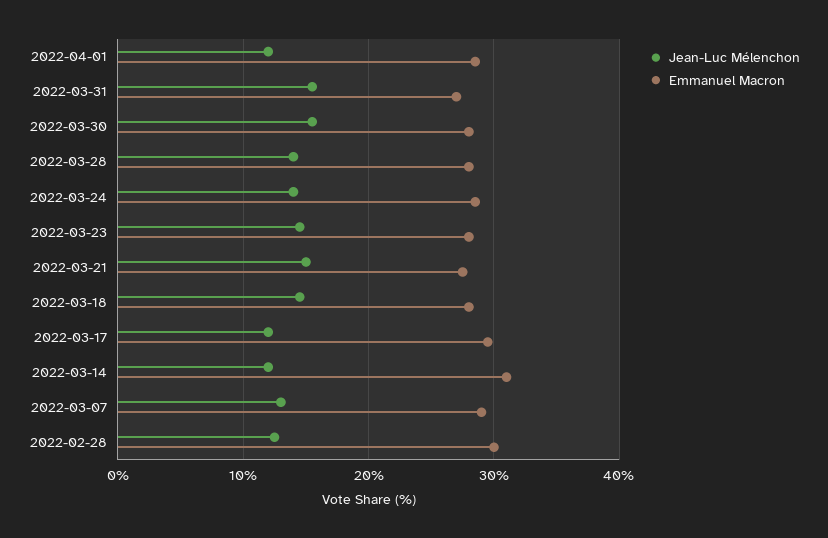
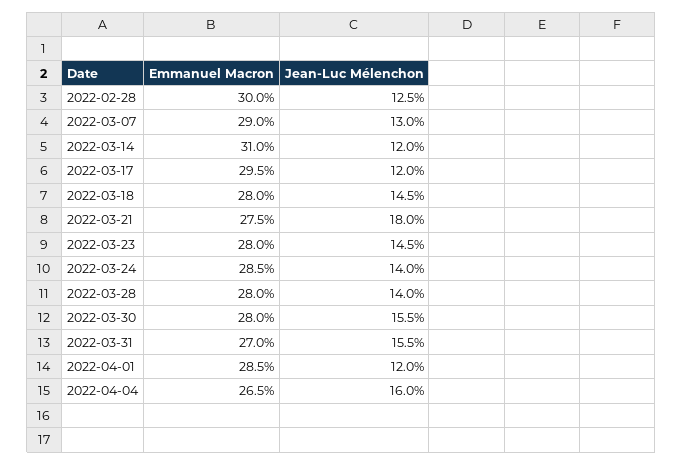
Jean-Luc Mélenchon, 2022-03-21: 15 -> 18
Emmanuel Macron, 2022-04-04: none -> 26.5
Jean-Luc Mélenchon, 2022-04-04: none -> 16

